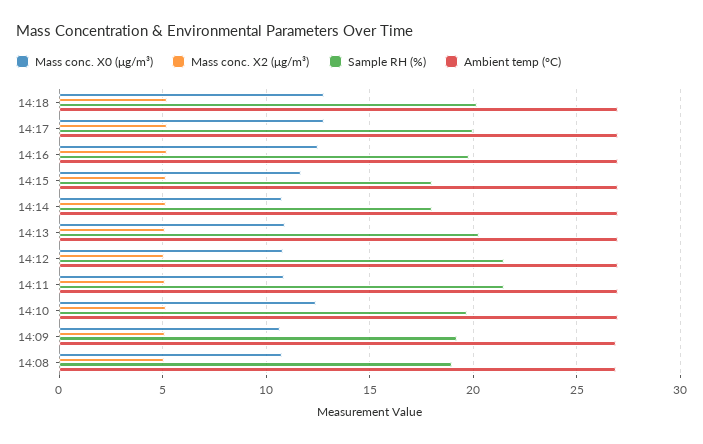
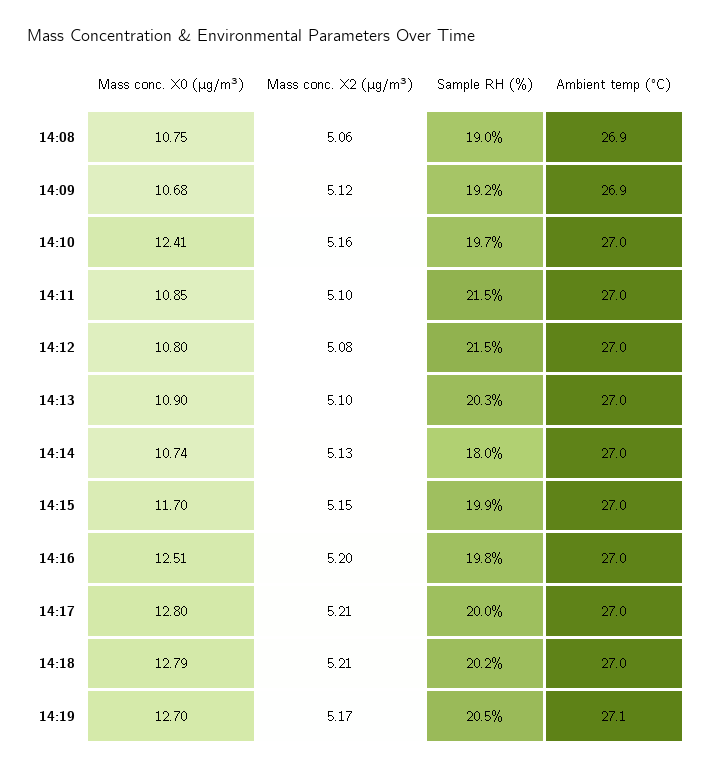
Sample RH (%), 14:15: 18 -> 19.9
Mass conc. X0 (μg/m³), 14:19: none -> 12.7
Mass conc. X2 (μg/m³), 14:19: none -> 5.17
Sample RH (%), 14:19: none -> 20.5
Ambient temp (°C), 14:19: none -> 27.1

